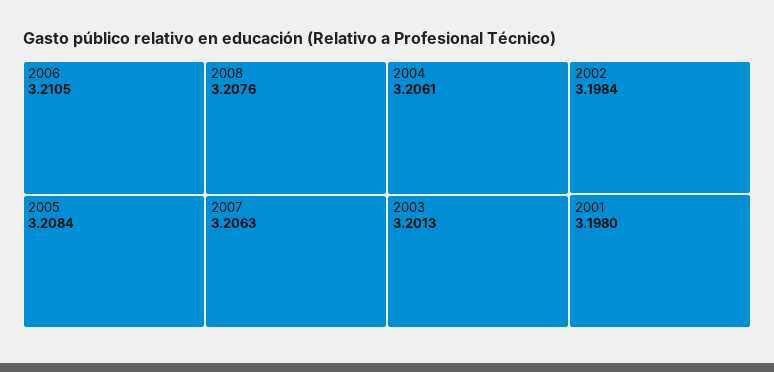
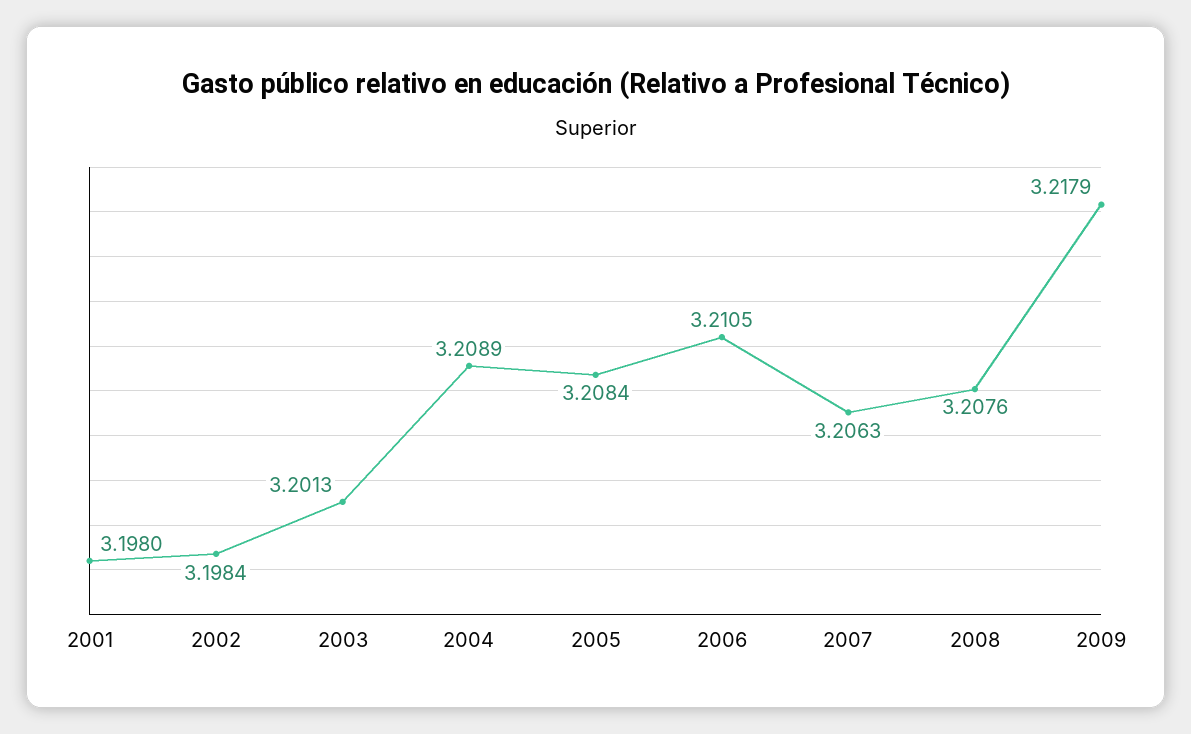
2004: 3.2061 -> 3.2089
2009: none -> 3.2179

